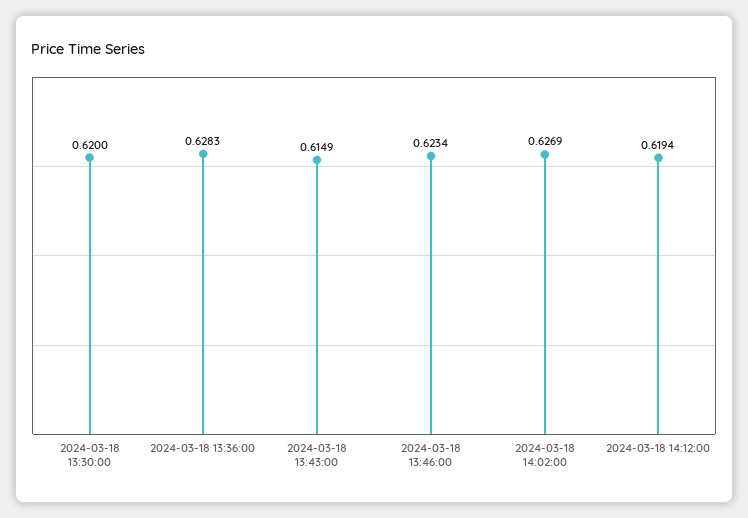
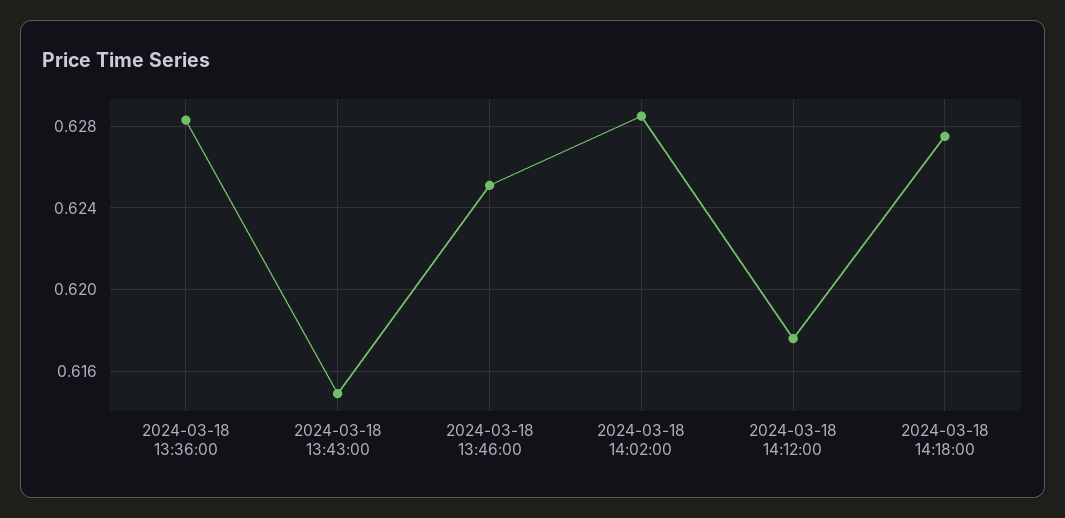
2024-03-18 13:30:00: 0.62 -> none
2024-03-18 13:46:00: 0.6234 -> 0.625
2024-03-18 14:02:00: 0.6269 -> 0.6285
2024-03-18 14:12:00: 0.6194 -> 0.6175
2024-03-18 14:18:00: none -> 0.6275

